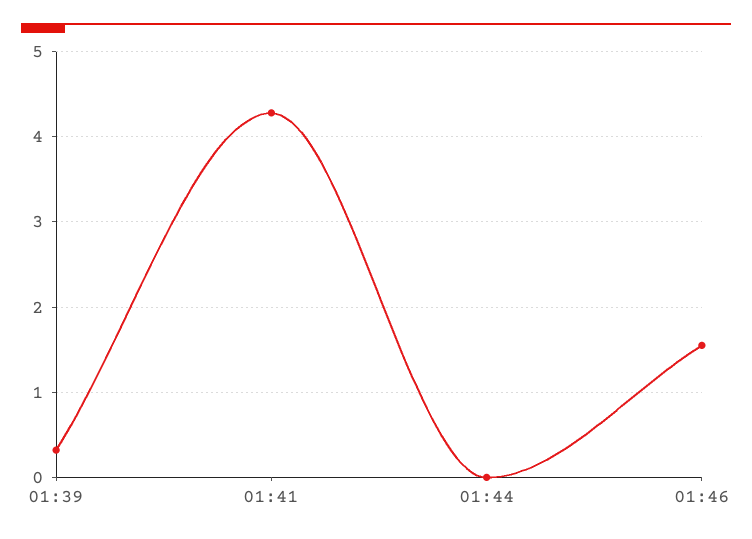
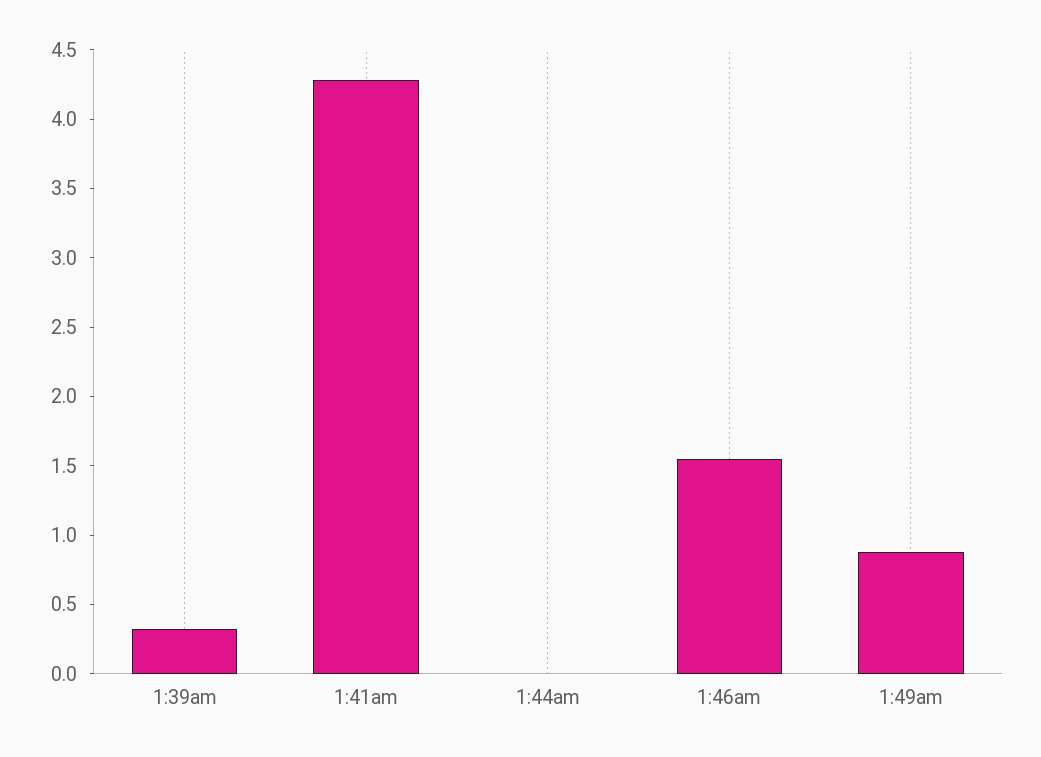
1:49am: none -> 0.9

